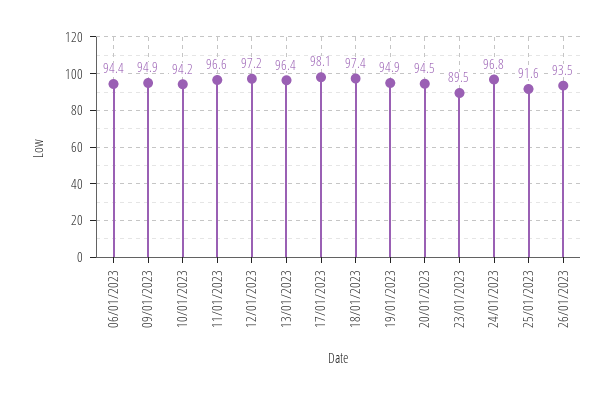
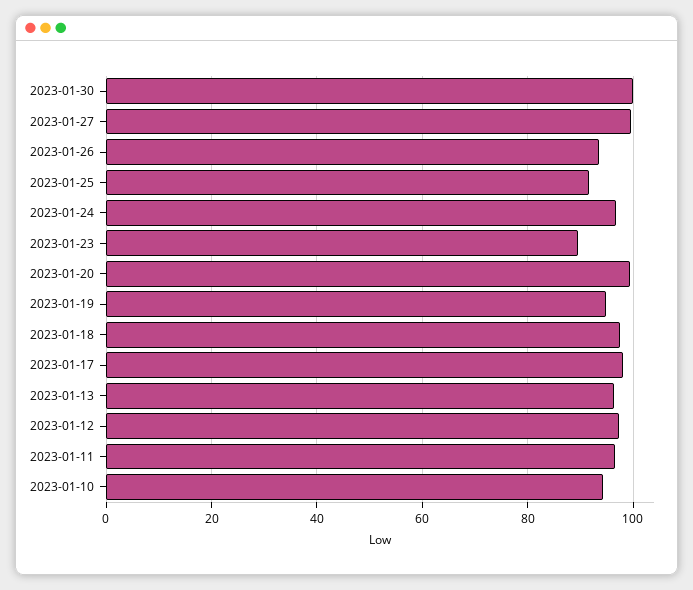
06/01/2023: 94.4 -> none
09/01/2023: 94.9 -> none
20/01/2023: 94.5 -> 100
2023-01-30: none -> 100
2023-01-27: none -> 100

